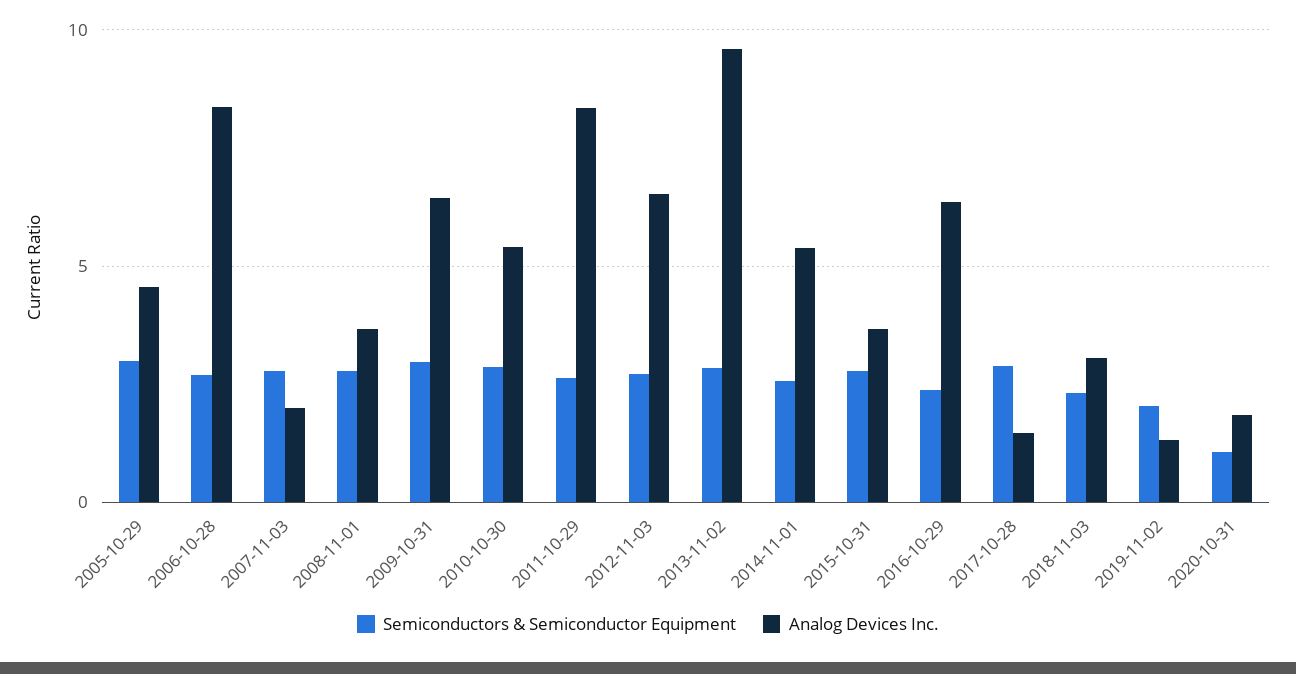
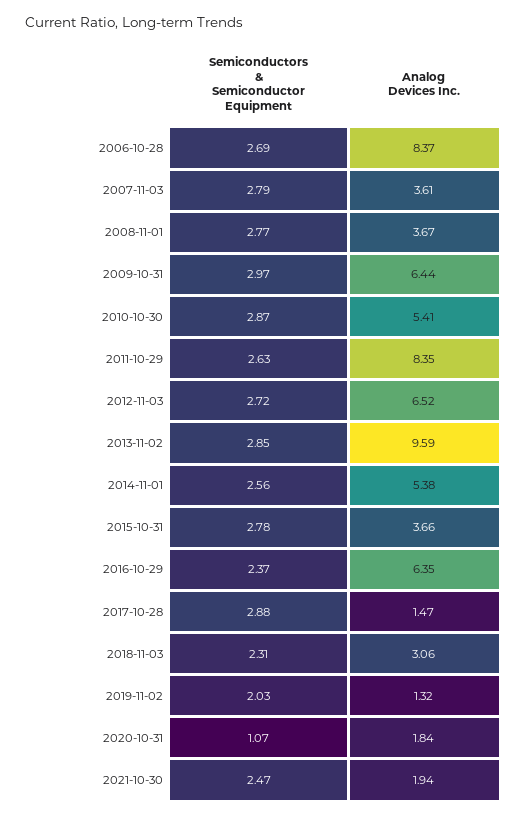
Semiconductors & Semiconductor Equipment, 2005-10-29: 3 -> none
Analog Devices Inc., 2005-10-29: 4.5 -> none
Analog Devices Inc., 2007-11-03: 2 -> 3.61
Semiconductors & Semiconductor Equipment, 2021-10-30: none -> 2.47
Analog Devices Inc., 2021-10-30: none -> 1.94

